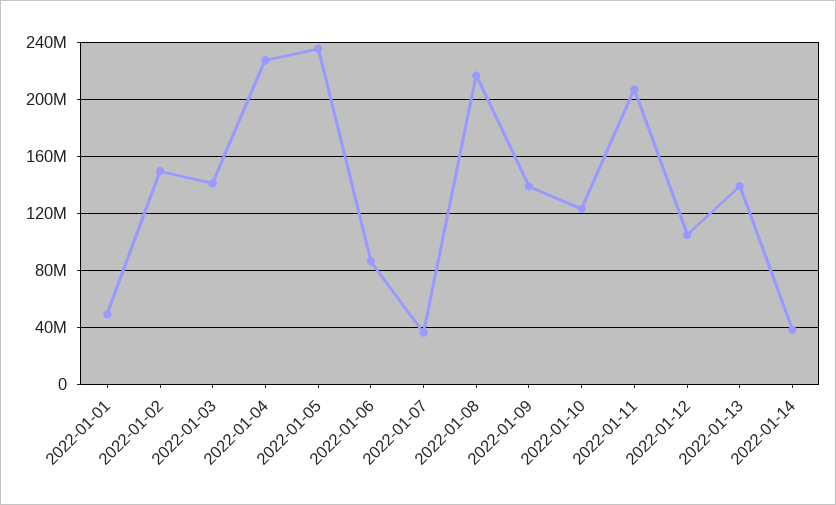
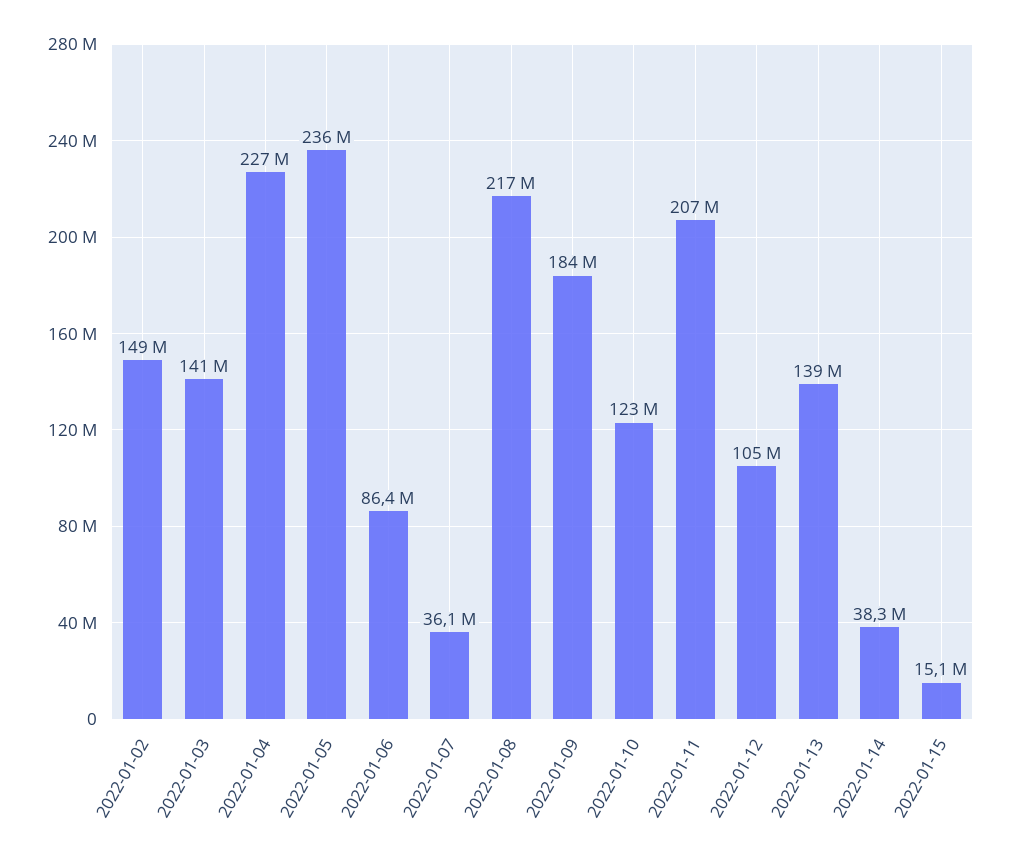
2022-01-01: 50000000 -> none
2022-01-09: 140000000 -> 184000000
2022-01-15: none -> 15100000

